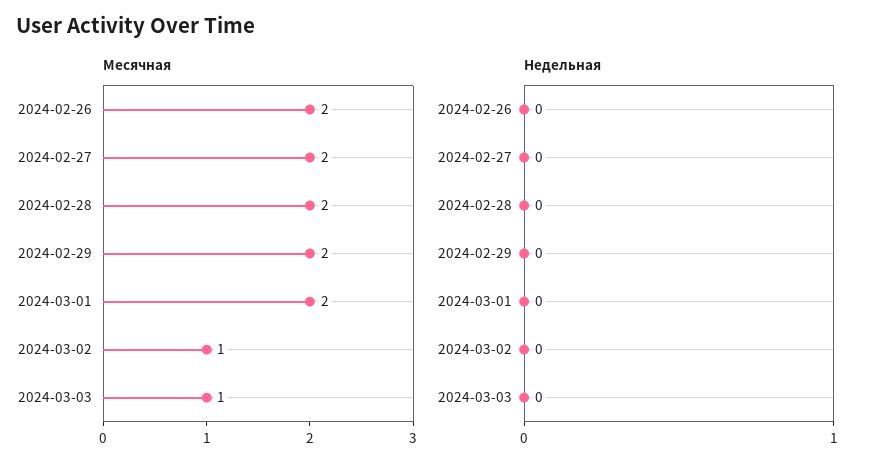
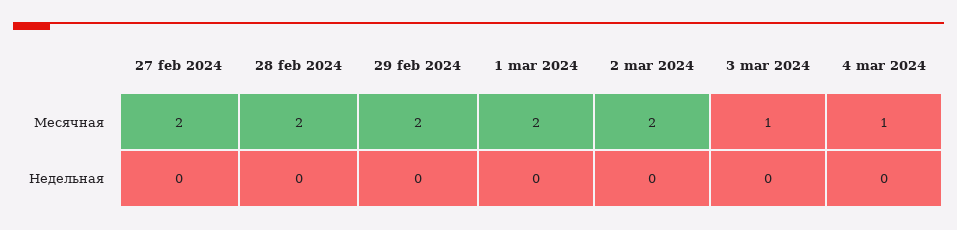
Месячная, 2024-02-26: 2 -> none
Месячная, 2024-03-02: 1 -> 2
Недельная, 2024-02-26: 0 -> none
Месячная, 4 mar 2024: none -> 1
Недельная, 4 mar 2024: none -> 0

